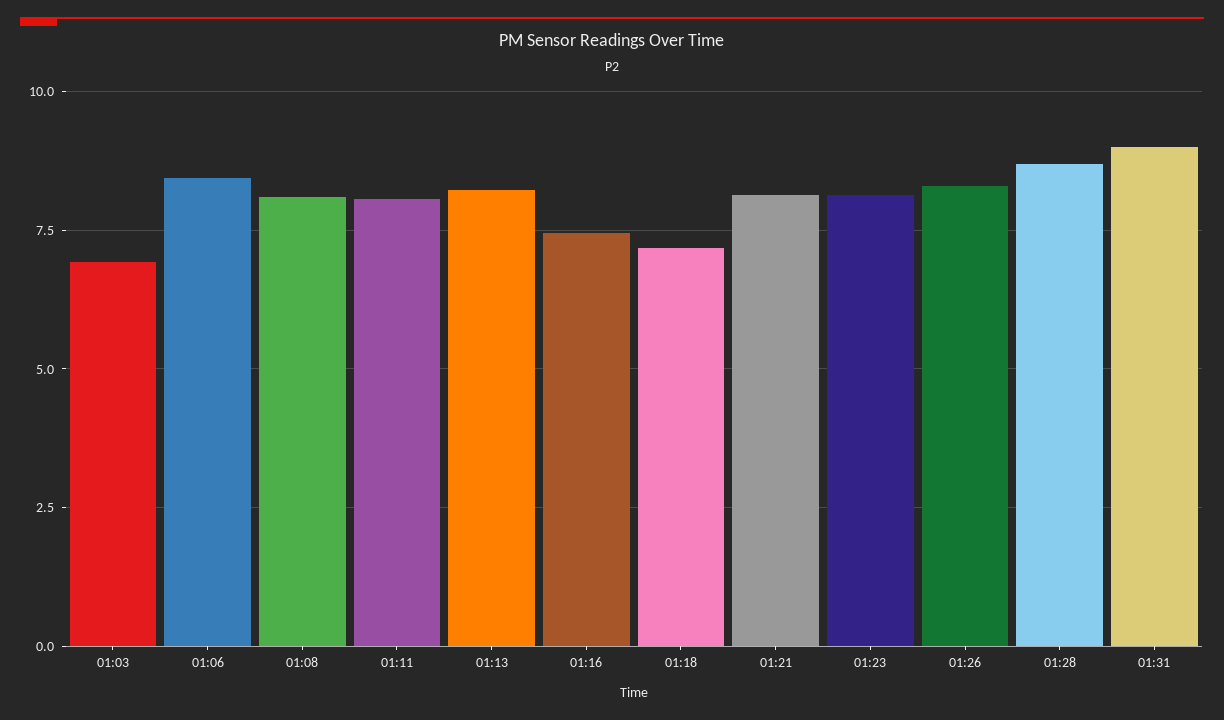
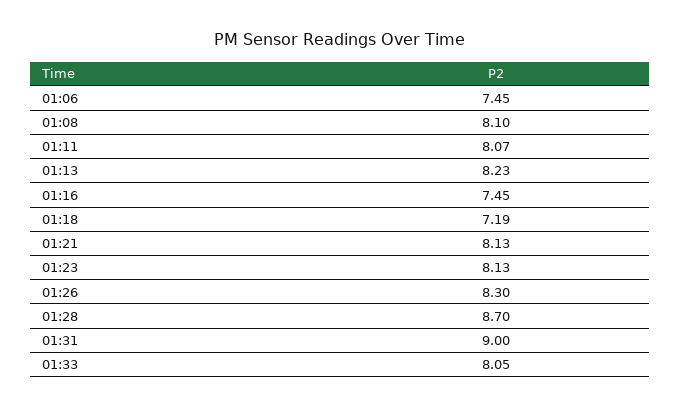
01:03: 7 -> none
01:06: 8.5 -> 7.45
01:33: none -> 8.05

